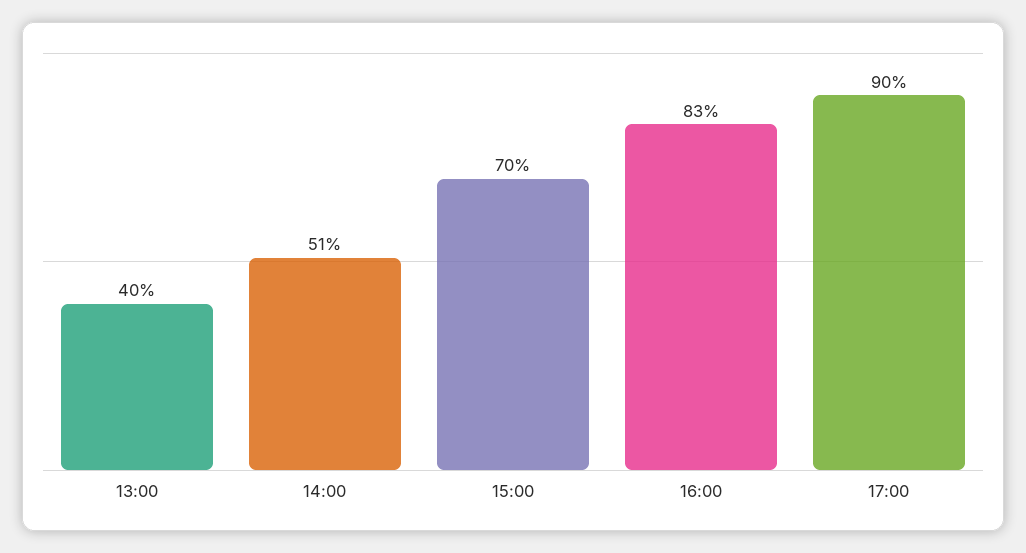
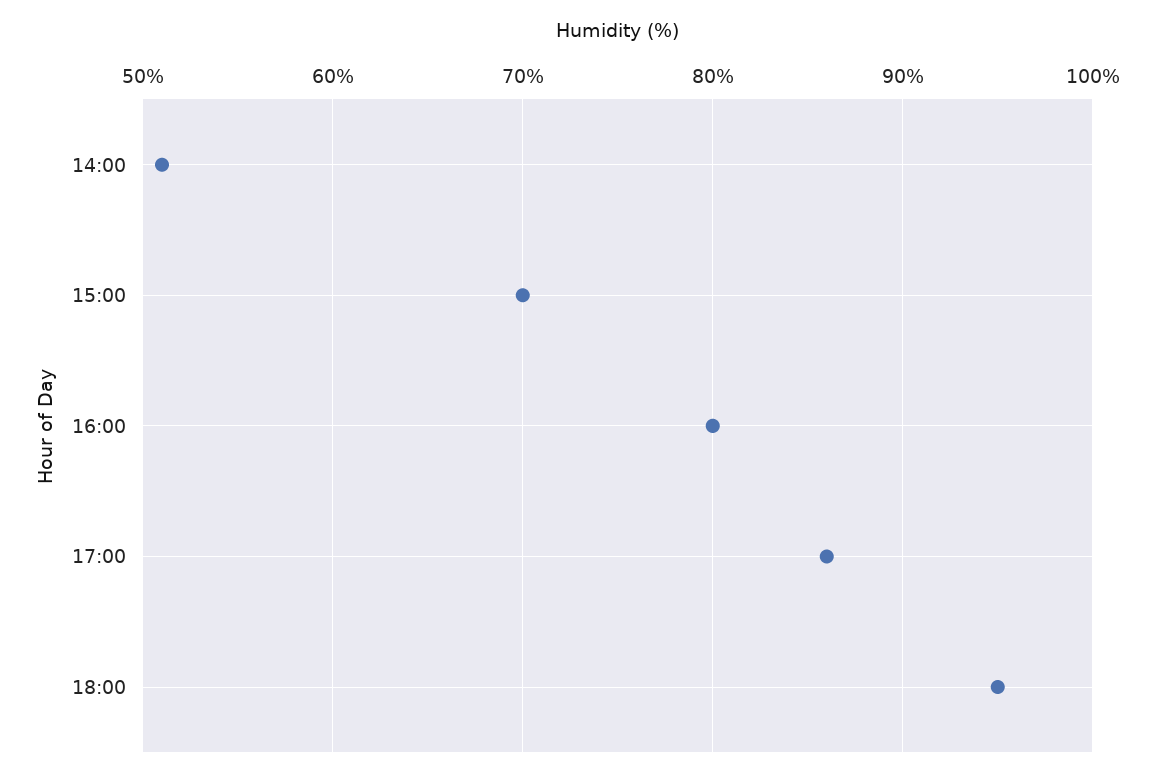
13:00: 40 -> none
16:00: 83 -> 80
17:00: 90 -> 86
18:00: none -> 95

